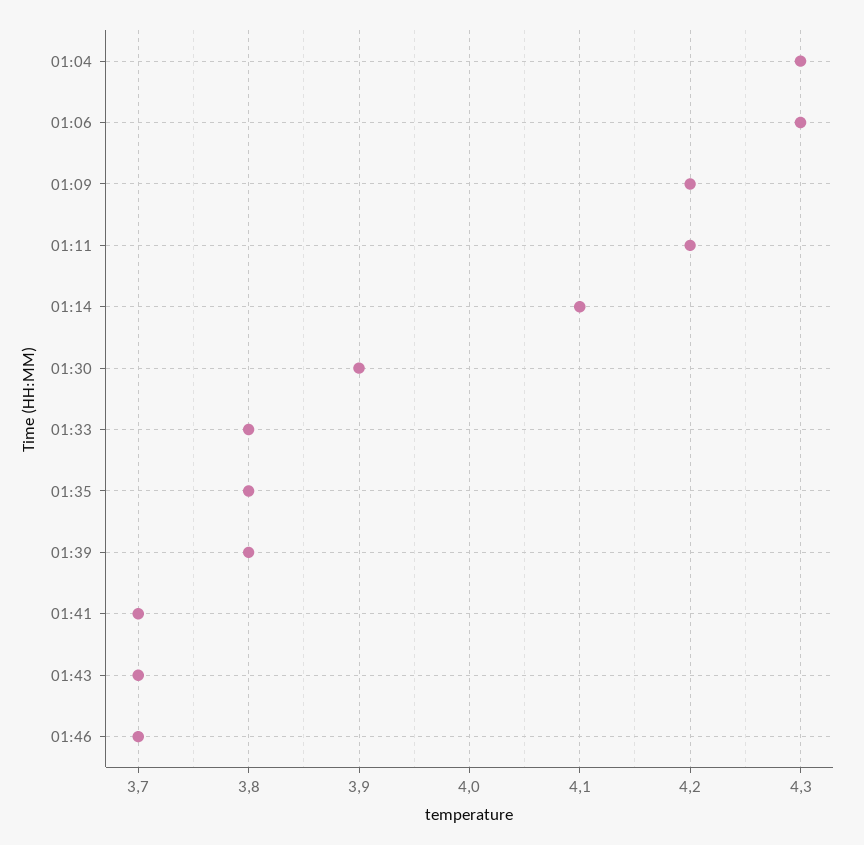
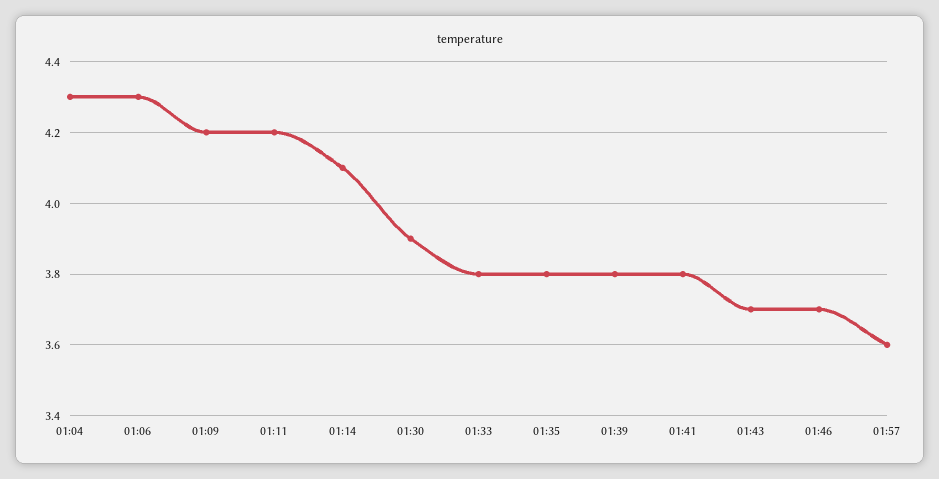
01:41: 3.7 -> 3.8
01:57: none -> 3.6

